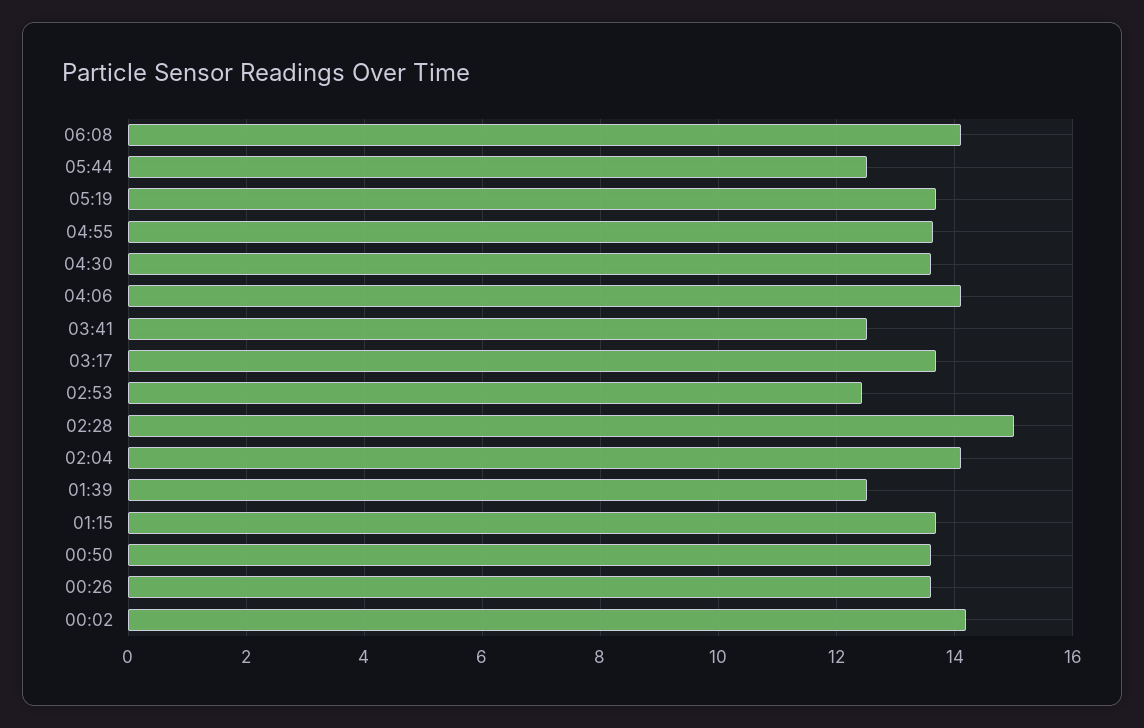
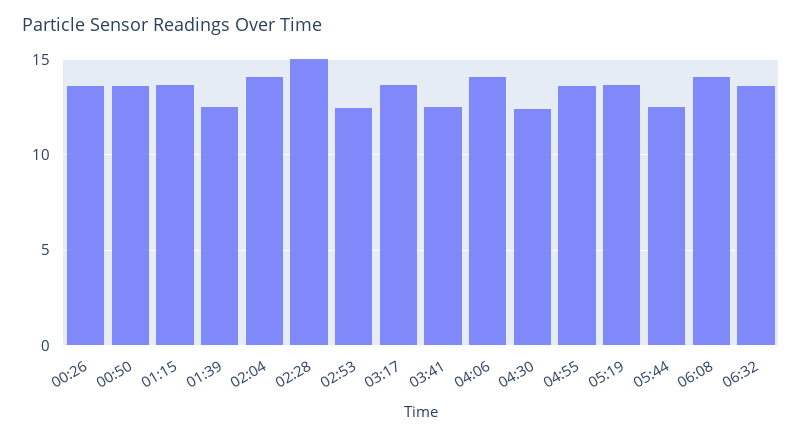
04:30: 13.6 -> 12.5
00:02: 14.2 -> none
06:32: none -> 13.5

